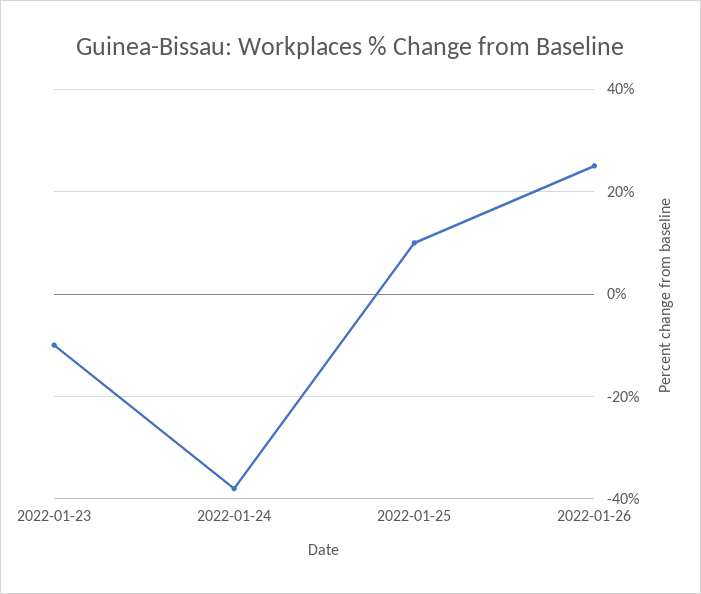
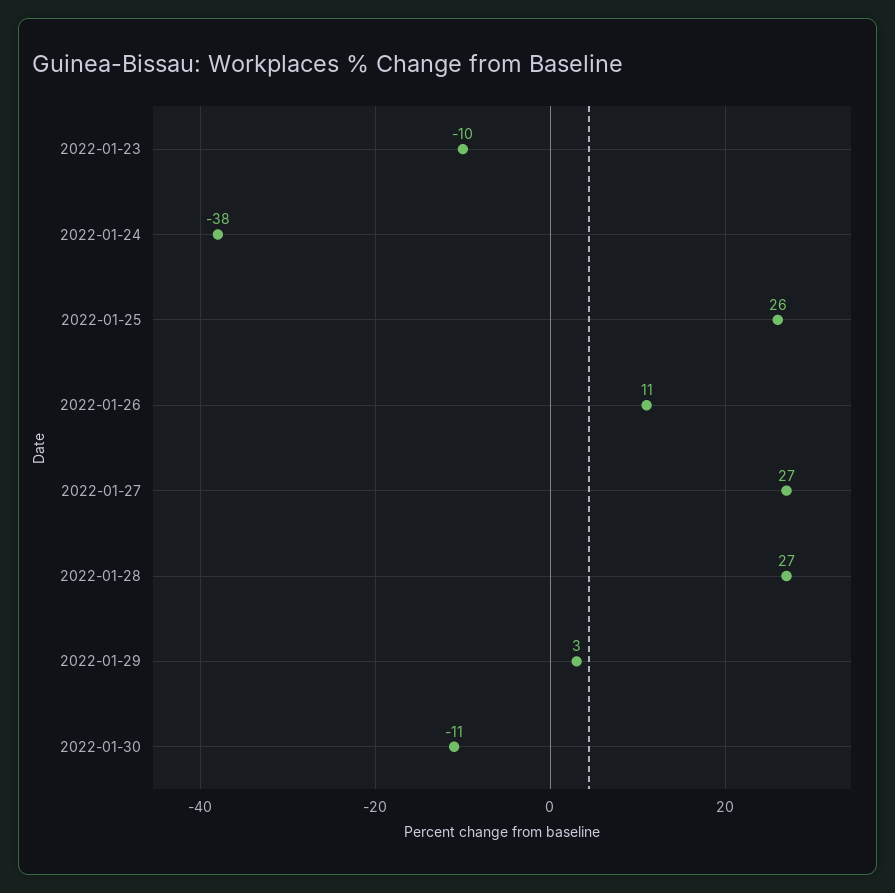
2022-01-25: 10 -> 26
2022-01-26: 25 -> 11
2022-01-27: none -> 27
2022-01-28: none -> 27
2022-01-29: none -> 3
2022-01-30: none -> -11

